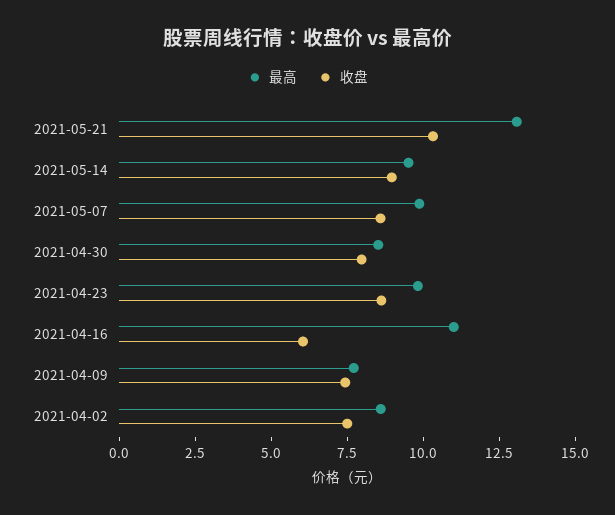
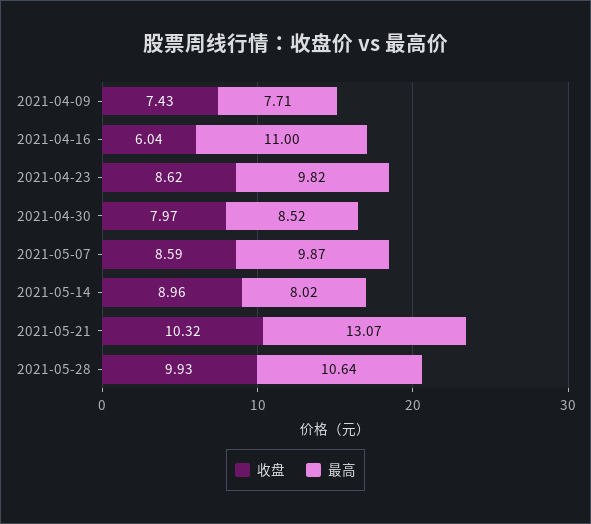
最高, 2021-05-14: 9.5 -> 8.02
最高, 2021-04-02: 8.5 -> none
收盘, 2021-04-02: 7.5 -> none
收盘, 2021-05-28: none -> 9.93
最高, 2021-05-28: none -> 10.64

